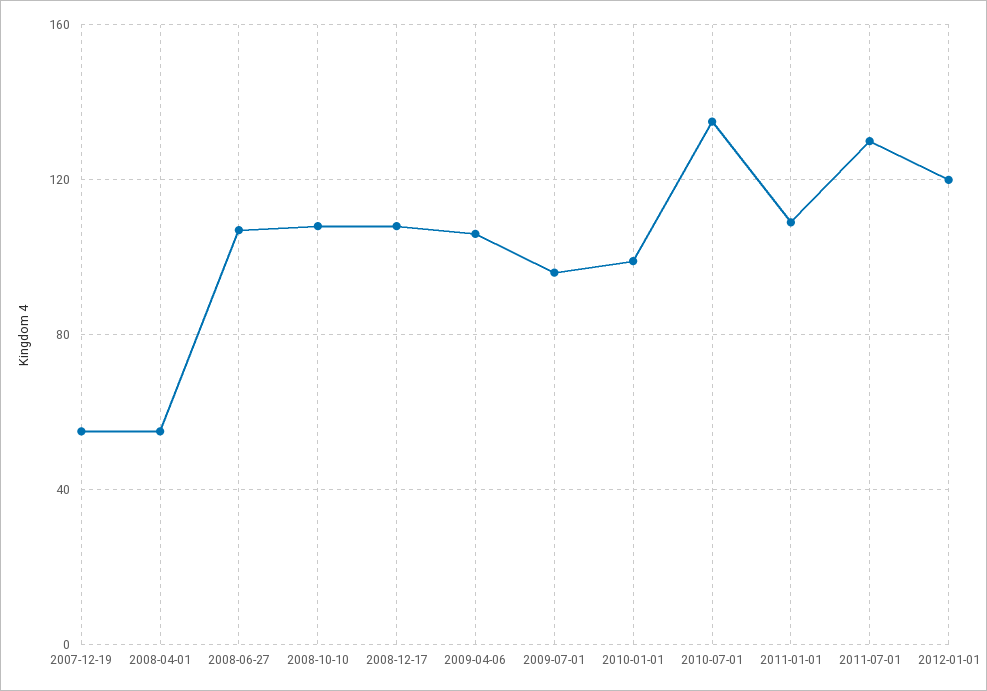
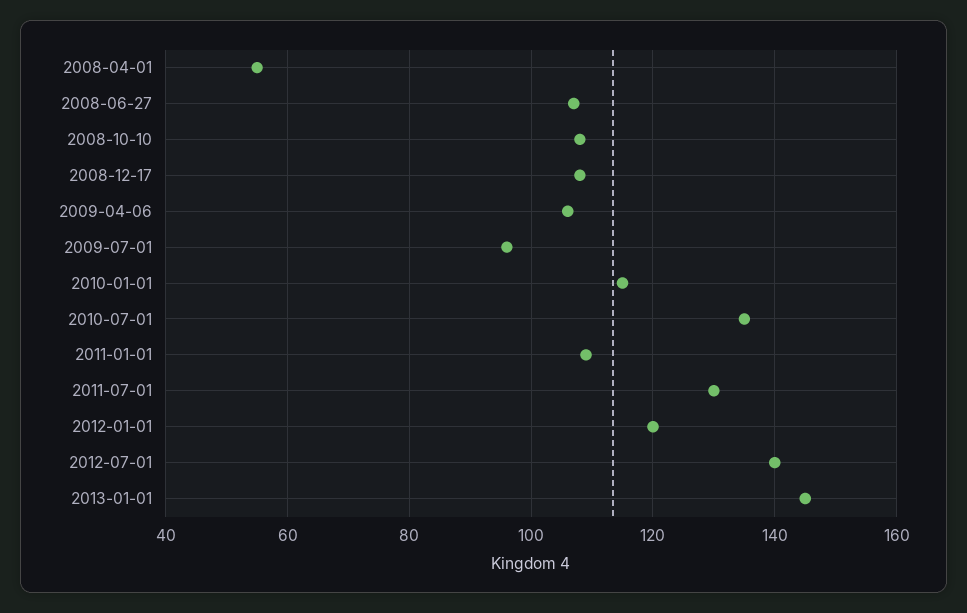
2007-12-19: 55 -> none
2010-01-01: 100 -> 115
2012-07-01: none -> 140
2013-01-01: none -> 145

